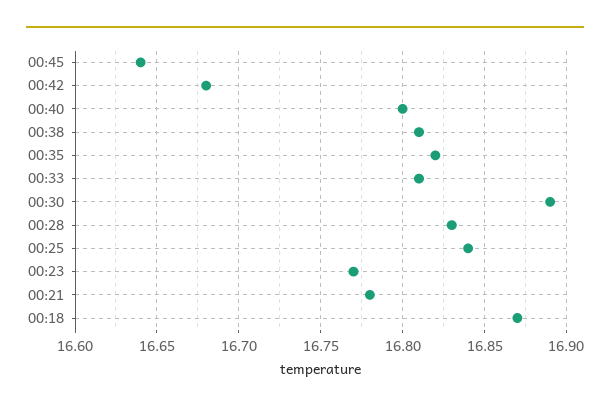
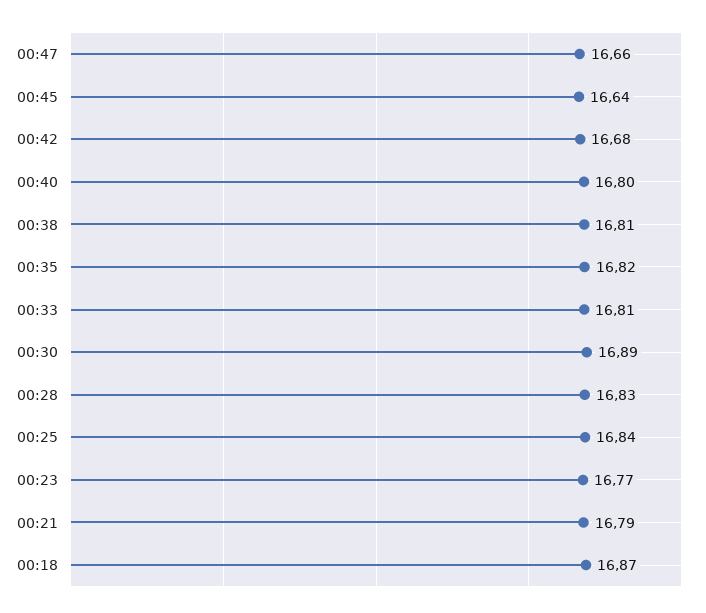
00:21: 16.78 -> 16.79
00:47: none -> 16.66

